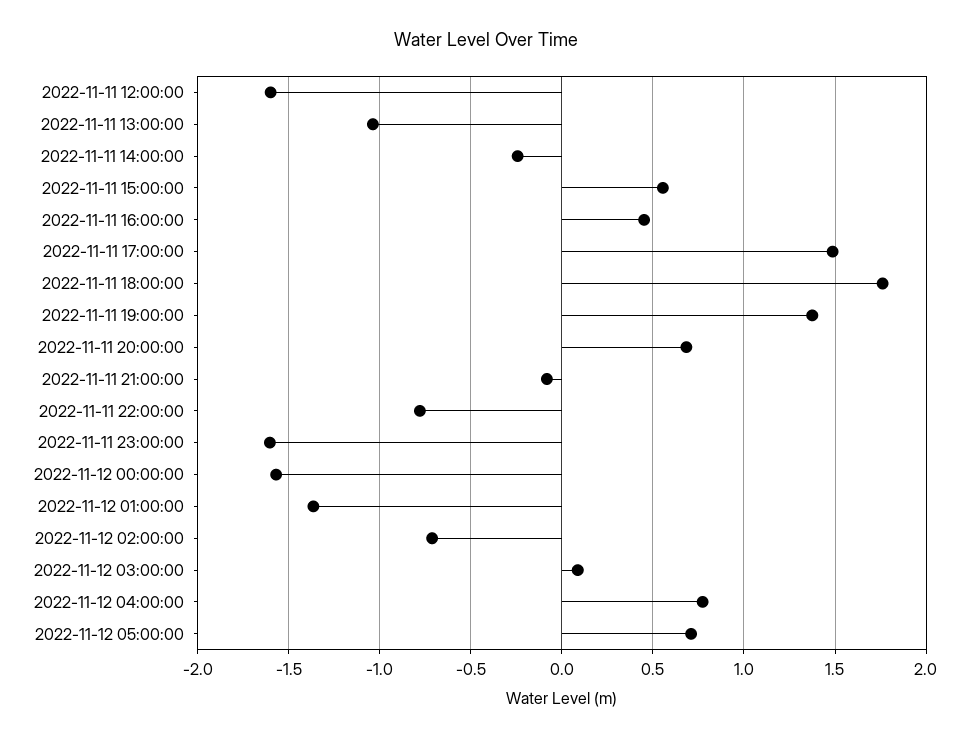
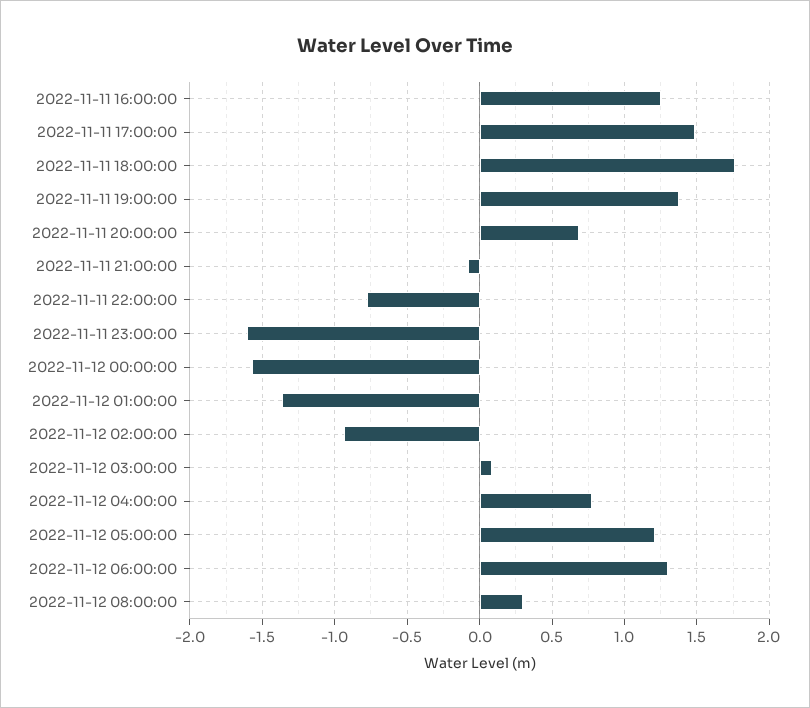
2022-11-11 12:00:00: -1.6 -> none
2022-11-11 13:00:00: -1.05 -> none
2022-11-11 14:00:00: -0.25 -> none
2022-11-11 15:00:00: 0.55 -> none
2022-11-11 16:00:00: 0.45 -> 1.25
2022-11-12 02:00:00: -0.7 -> -0.95
2022-11-12 05:00:00: 0.7 -> 1.2
2022-11-12 06:00:00: none -> 1.3
2022-11-12 08:00:00: none -> 0.3

